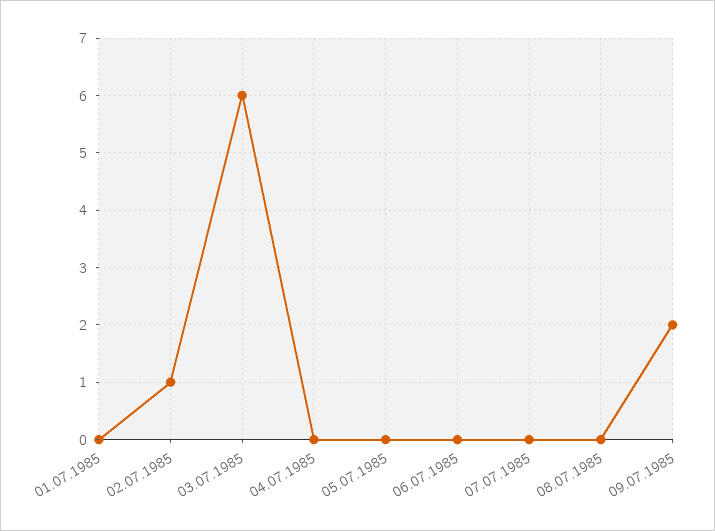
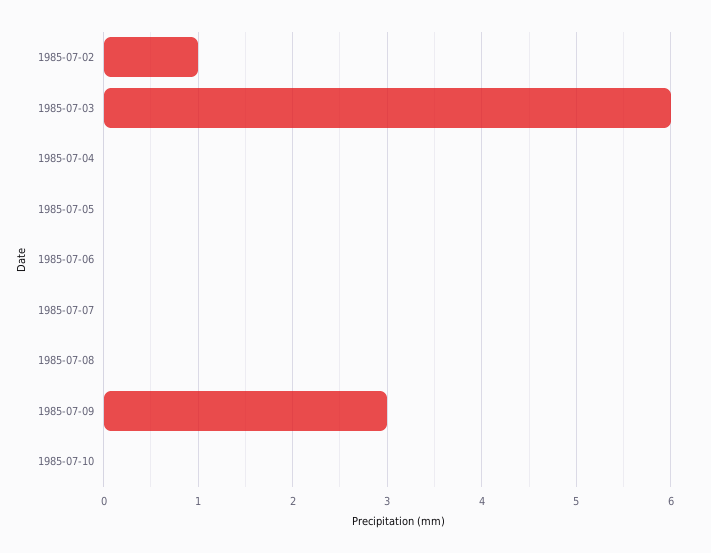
01.07.1985: 0 -> none
09.07.1985: 2 -> 3
1985-07-10: none -> 0

